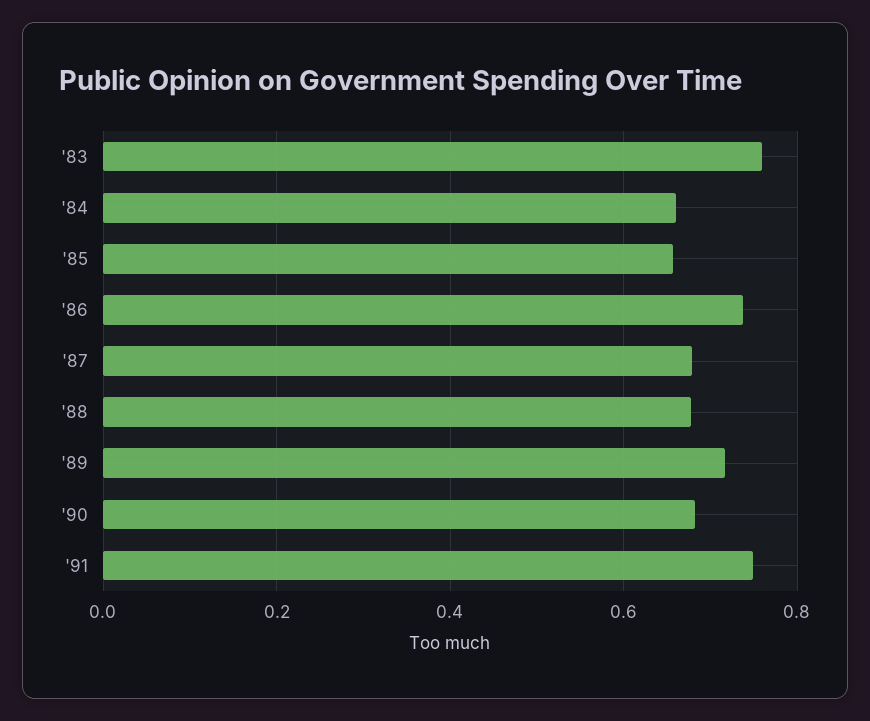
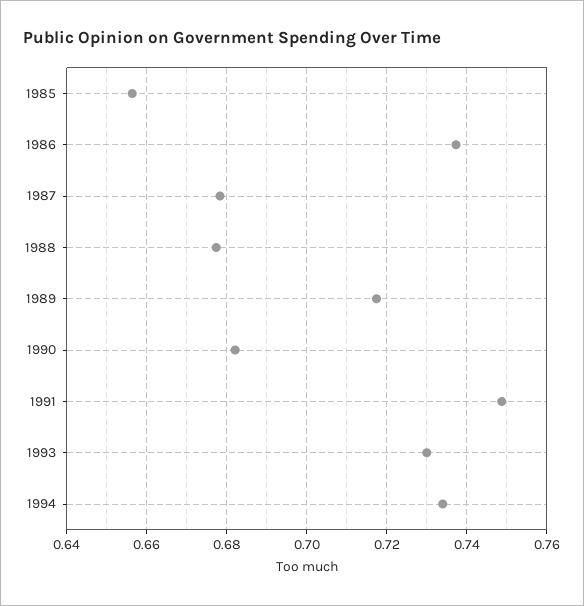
'83: 0.76 -> none
'84: 0.66 -> none
1993: none -> 0.73
1994: none -> 0.734

